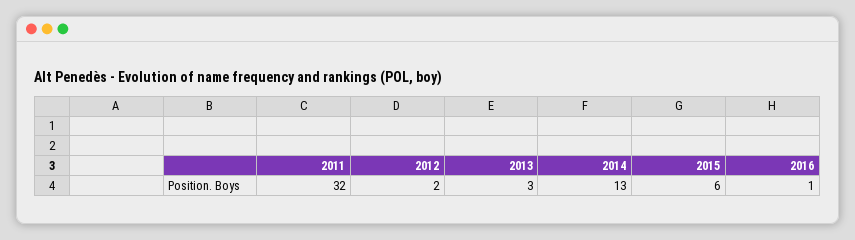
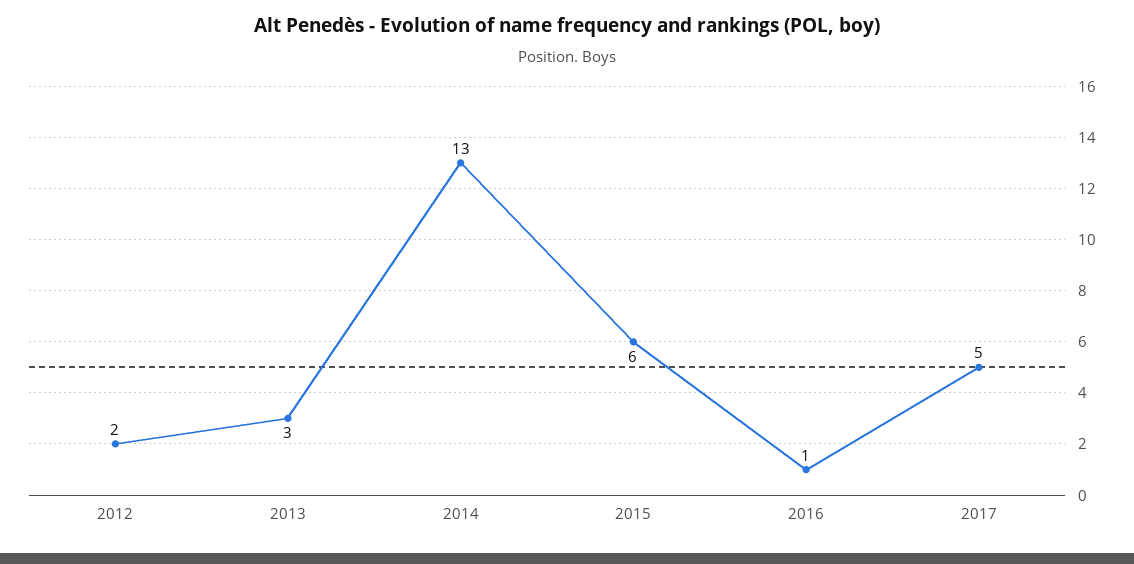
2011: 32 -> none
2017: none -> 5

